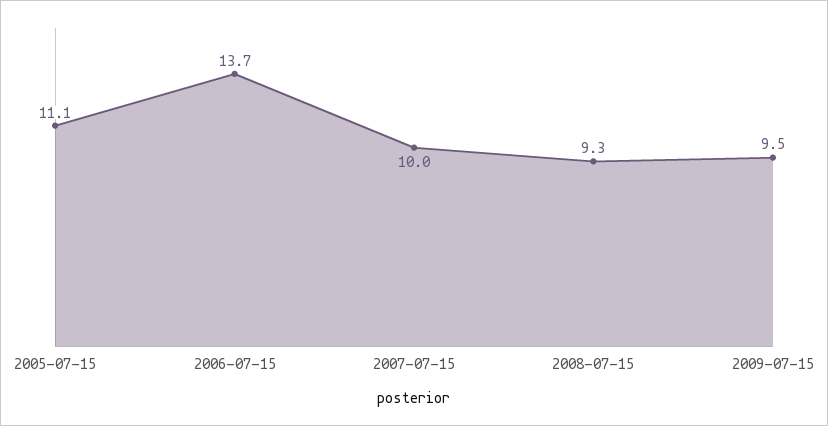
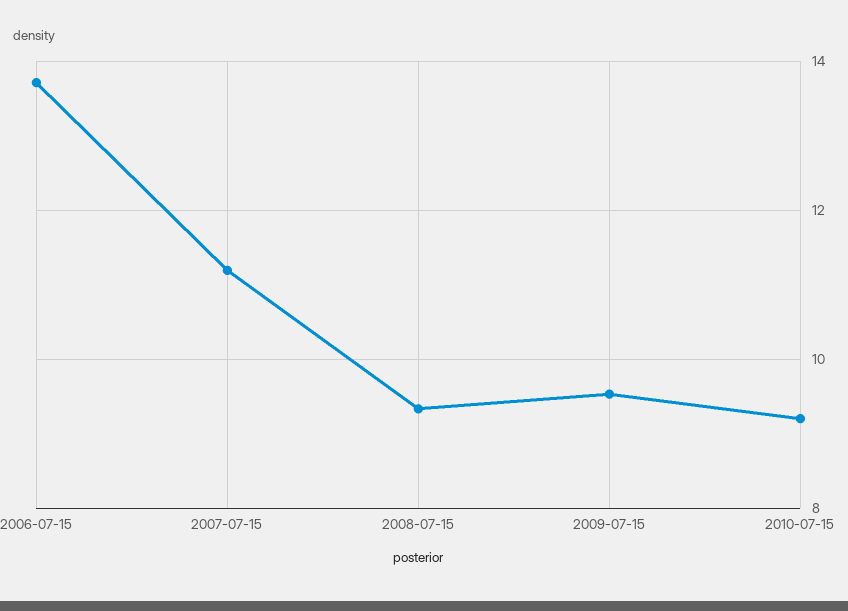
2005-07-15: 11.1 -> none
2007-07-15: 10 -> 11.2
2010-07-15: none -> 9.2

